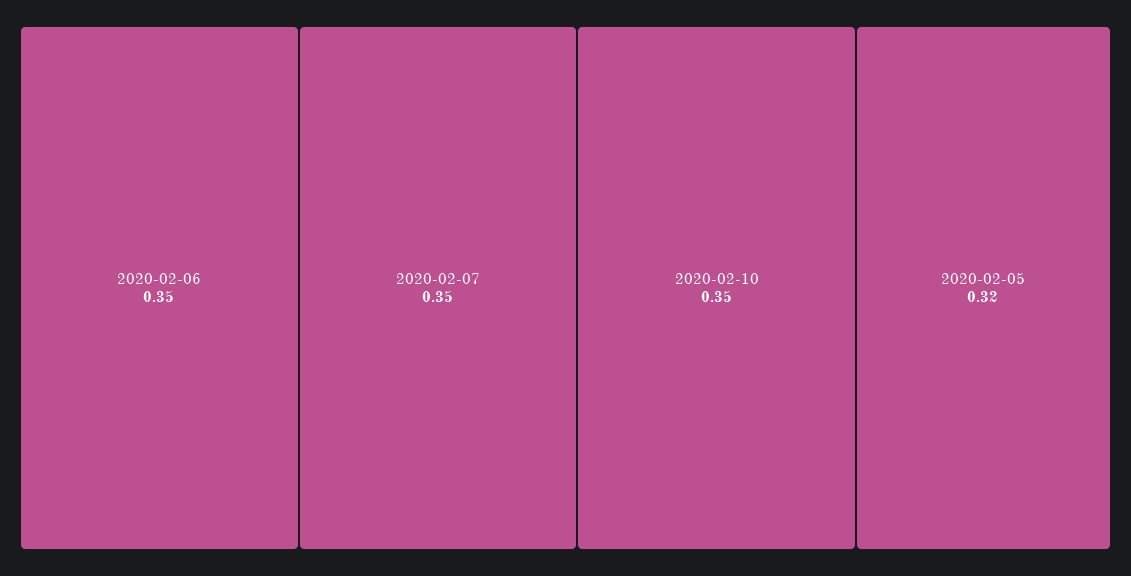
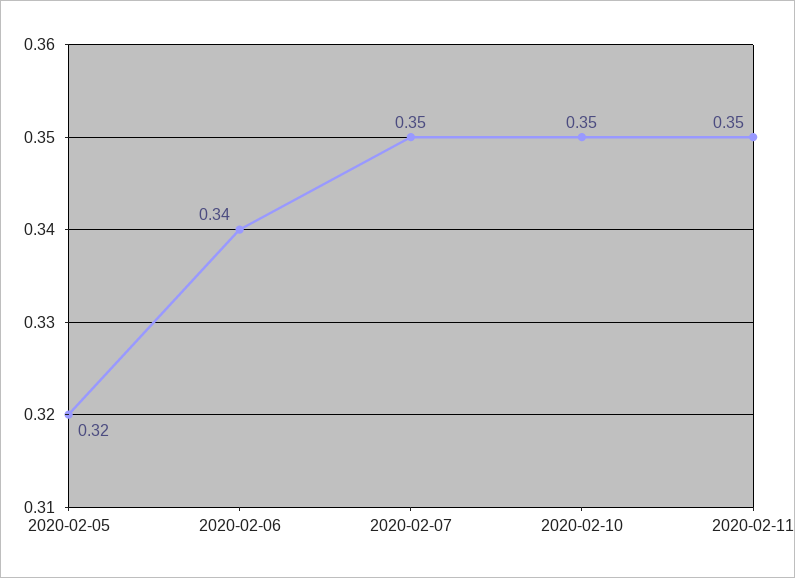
2020-02-06: 0.35 -> 0.34
2020-02-11: none -> 0.35

